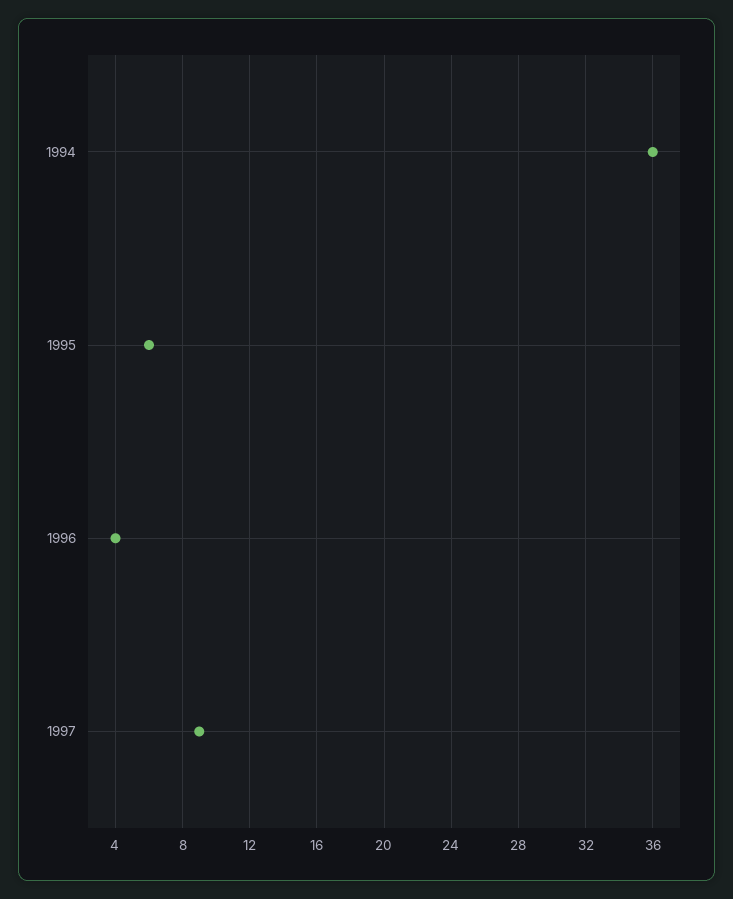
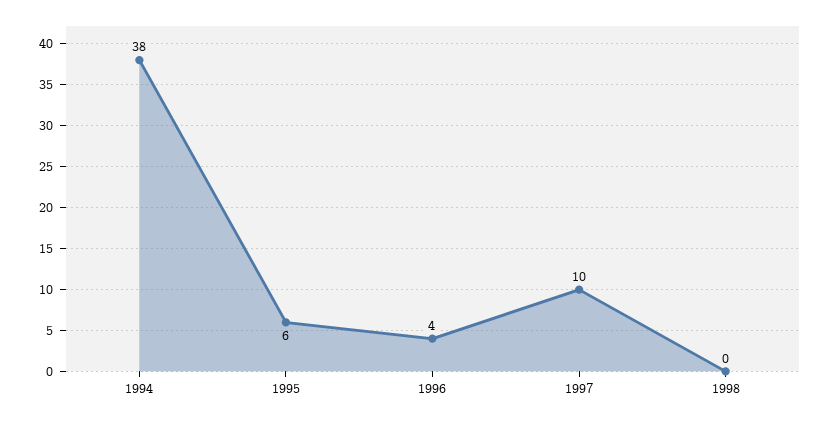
1994: 36 -> 38
1997: 9 -> 10
1998: none -> 0

